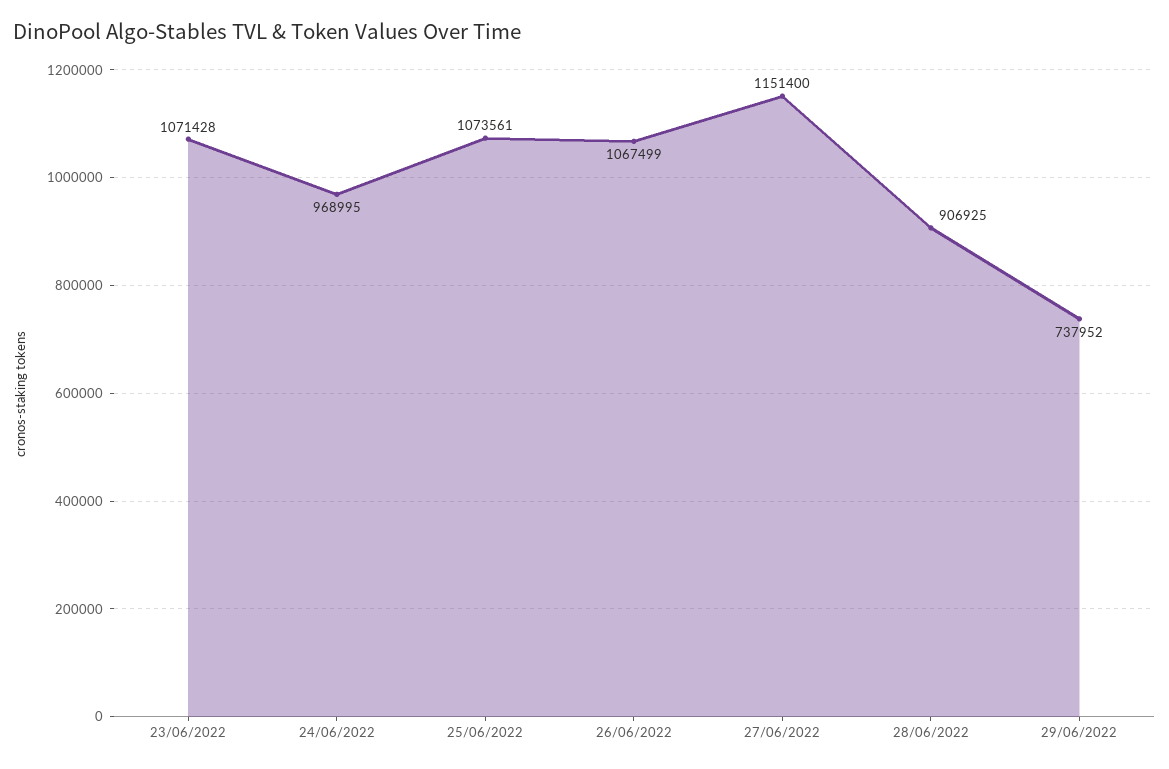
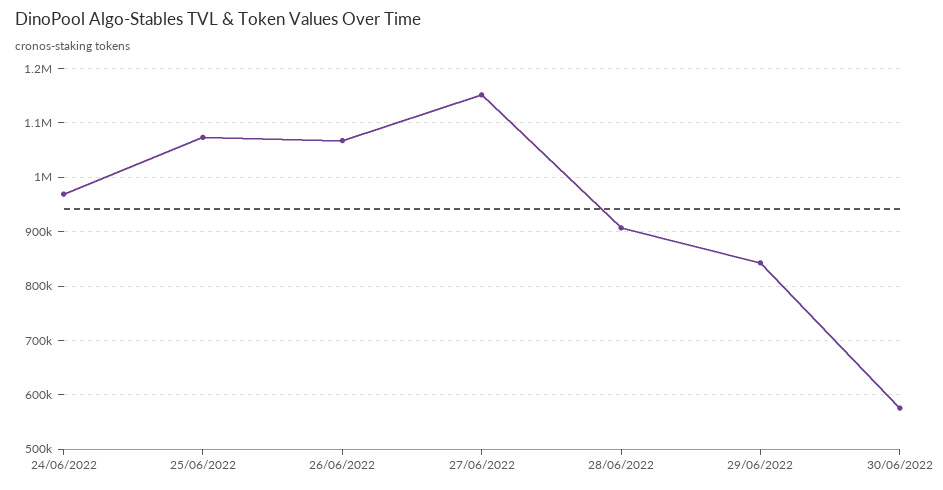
23/06/2022: 1071428 -> none
29/06/2022: 737952 -> 840000
30/06/2022: none -> 580000

